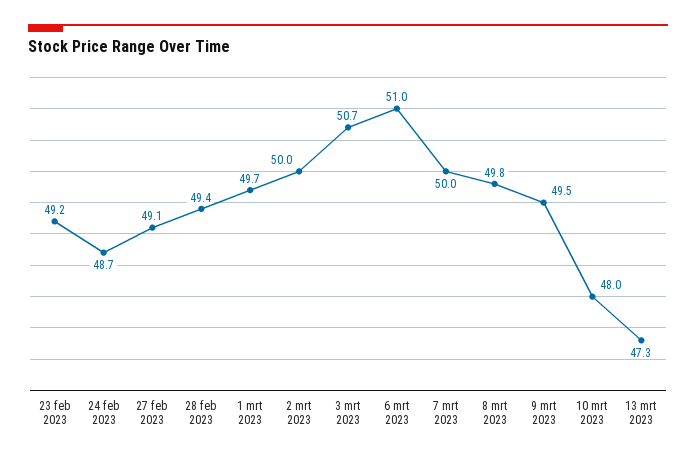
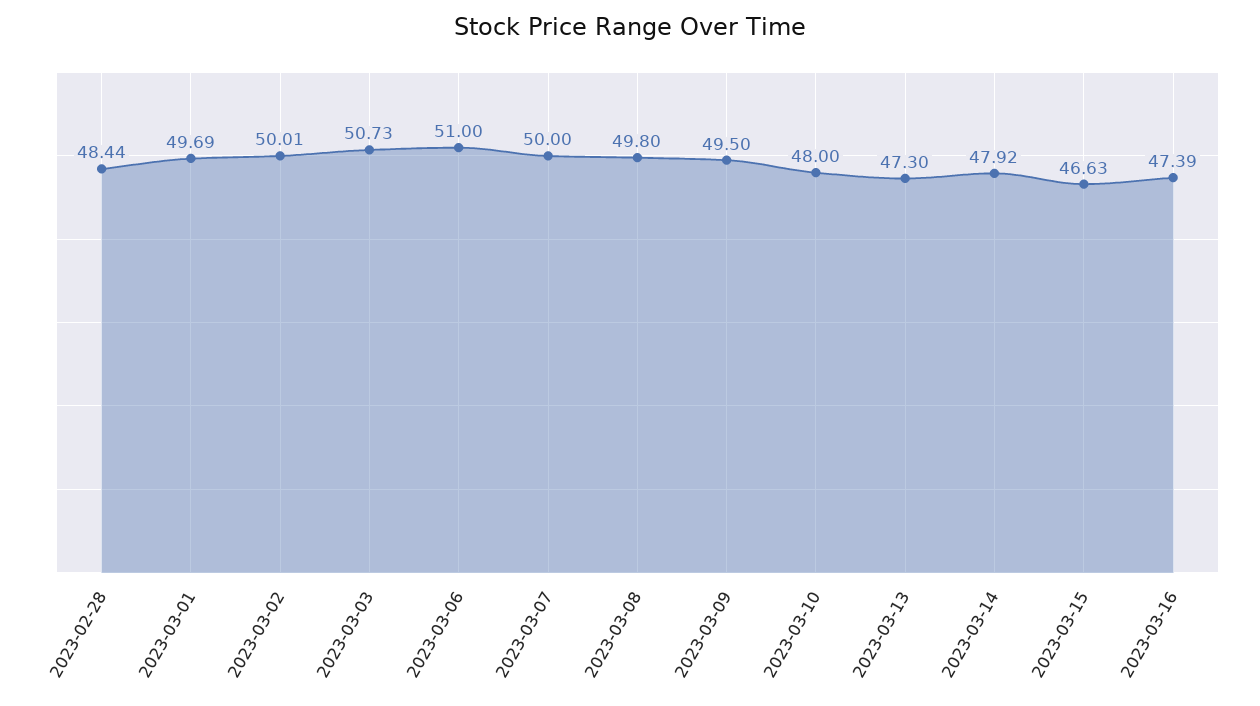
23 feb 2023: 49.2 -> none
24 feb 2023: 48.7 -> none
27 feb 2023: 49.1 -> none
28 feb 2023: 49.4 -> 48.44
2023-03-14: none -> 47.92
2023-03-15: none -> 46.63
2023-03-16: none -> 47.39

